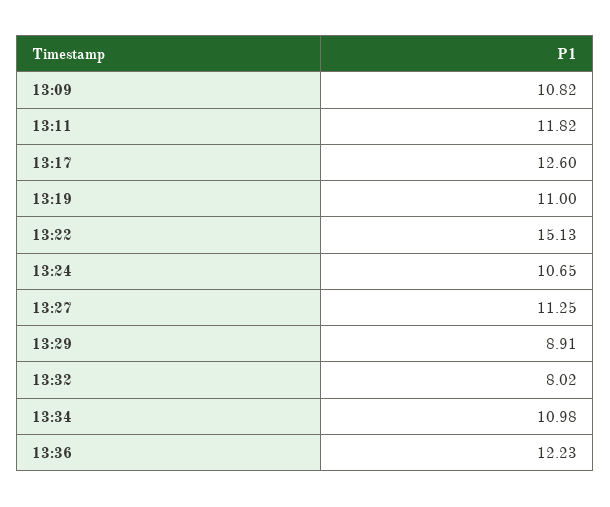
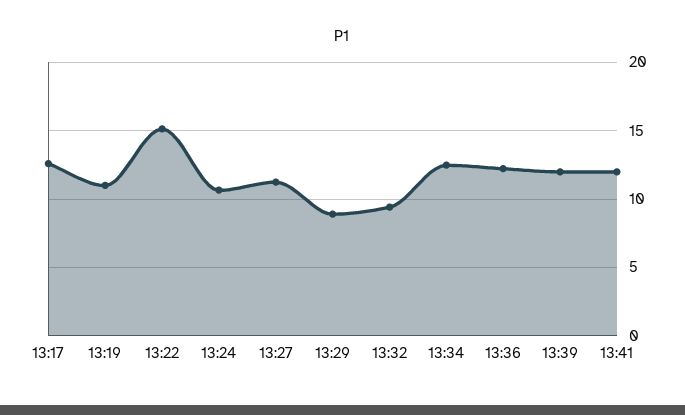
13:09: 10.82 -> none
13:11: 11.82 -> none
13:32: 8.02 -> 9.5
13:34: 10.98 -> 12.5
13:39: none -> 12
13:41: none -> 12

